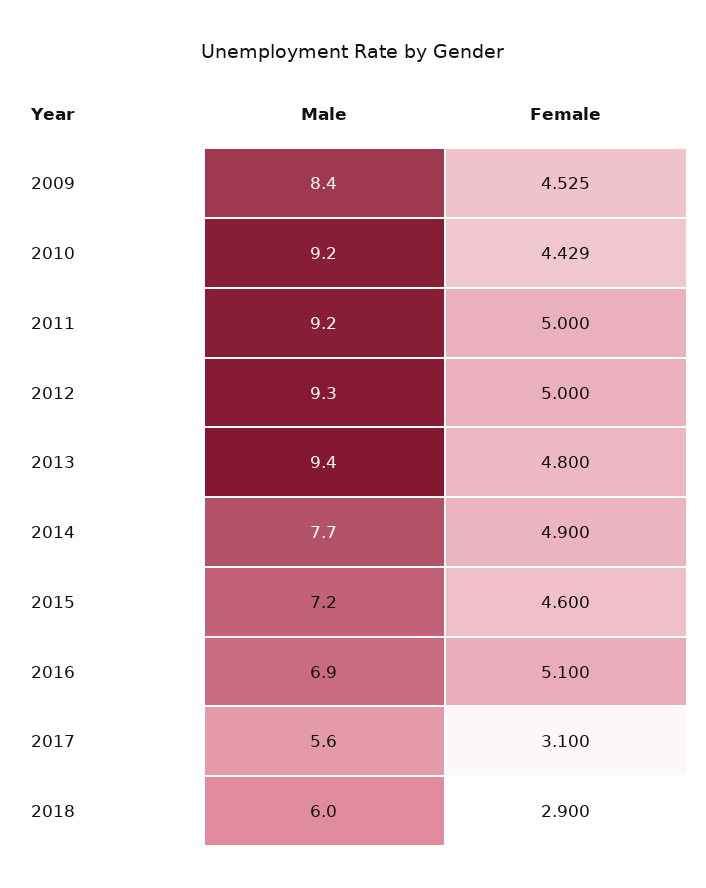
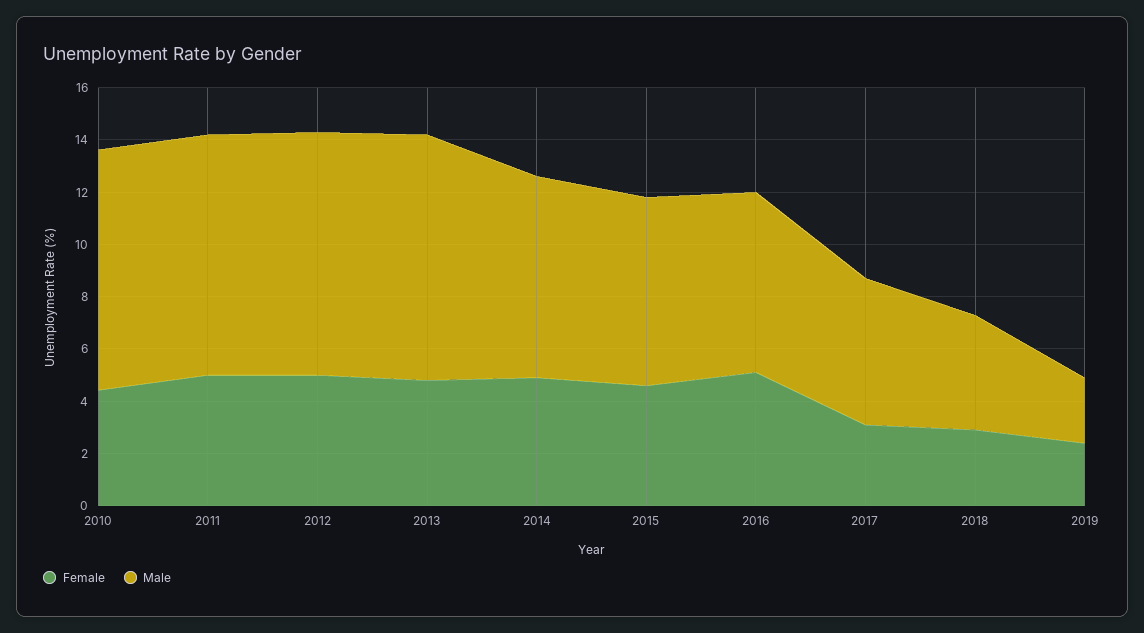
Male, 2009: 8.4 -> none
Female, 2009: 4.525 -> none
Male, 2018: 6 -> 4.5
Female, 2019: none -> 2.5
Male, 2019: none -> 2.5

